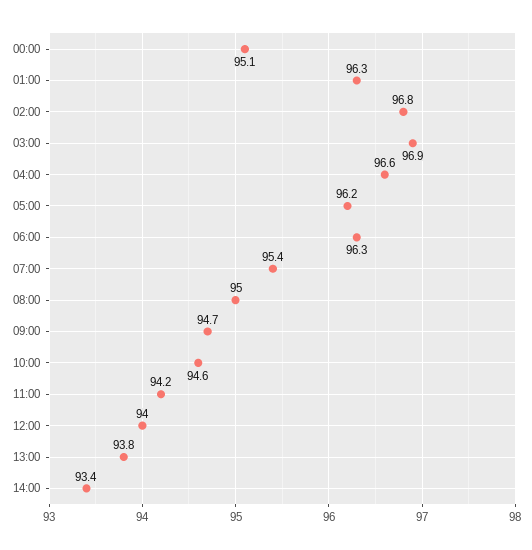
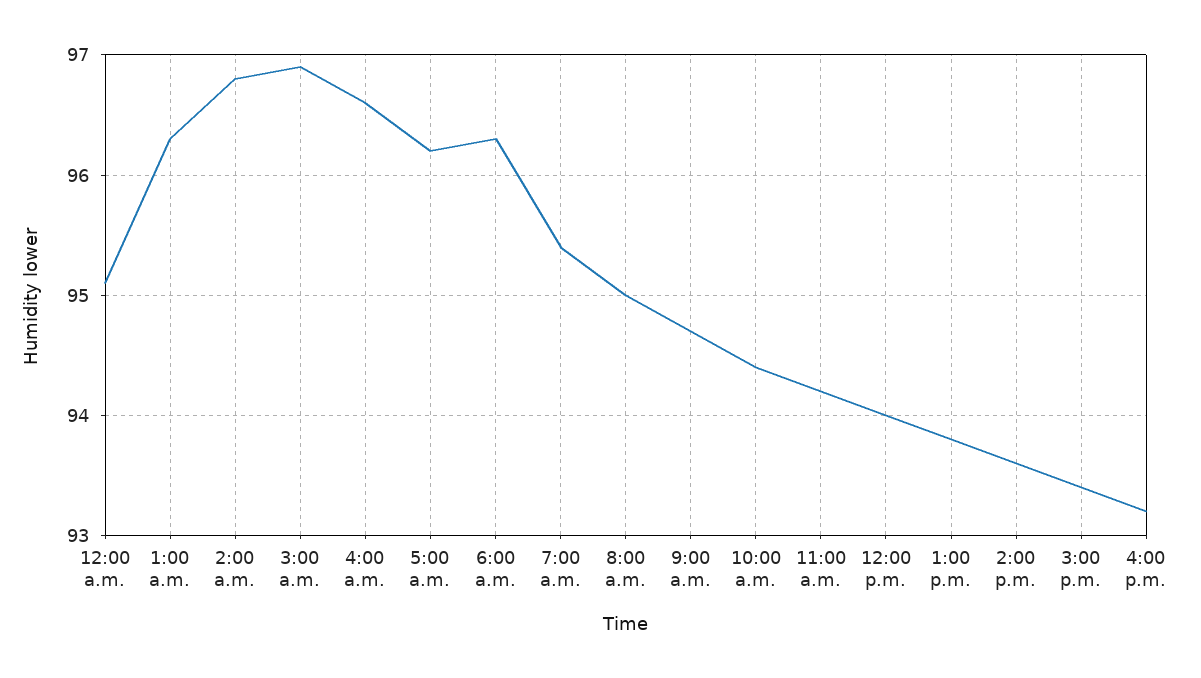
10:00: 94.6 -> 94.4
14:00: 93.4 -> 93.6
3:00 p.m.: none -> 93.4
4:00 p.m.: none -> 93.2

